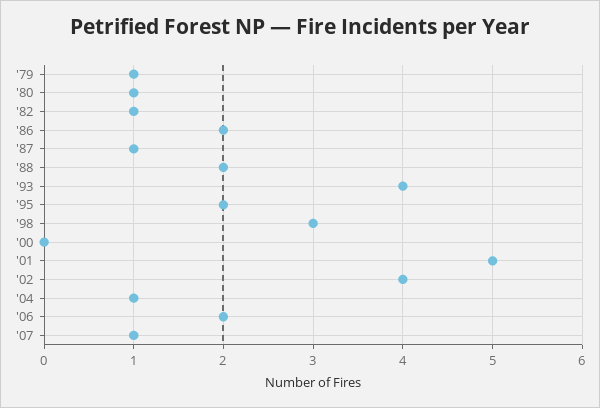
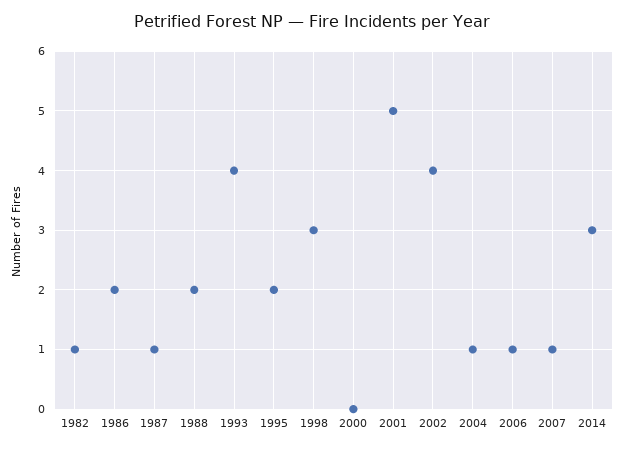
'79: 1 -> none
'80: 1 -> none
'06: 2 -> 1
2014: none -> 3

